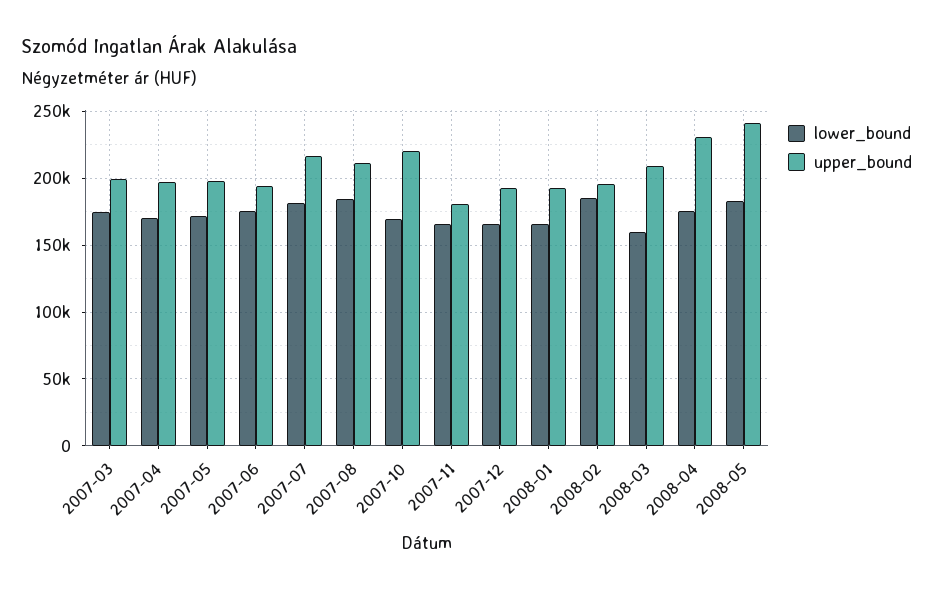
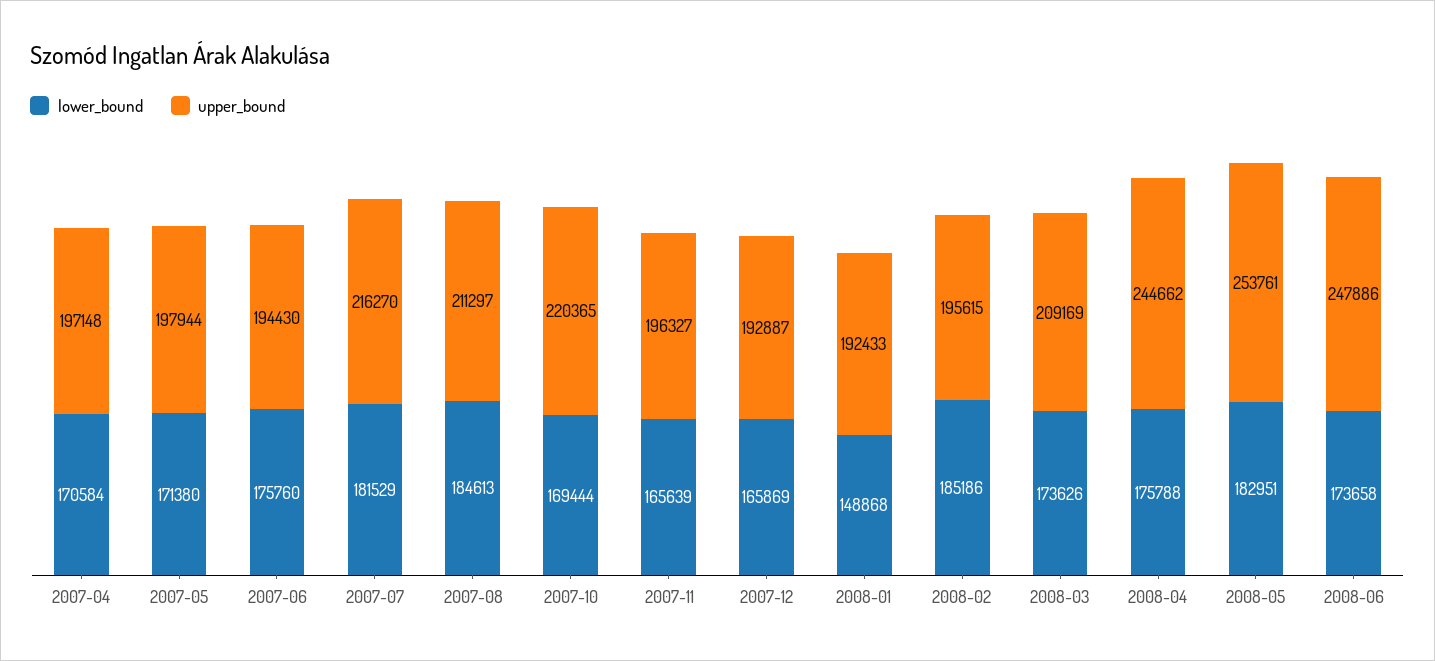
lower_bound, 2007-03: 175000 -> none
upper_bound, 2007-03: 200000 -> none
upper_bound, 2007-11: 180000 -> 196327
lower_bound, 2008-01: 165000 -> 148868
lower_bound, 2008-03: 160000 -> 173626
upper_bound, 2008-04: 230000 -> 244662
upper_bound, 2008-05: 240000 -> 253761
lower_bound, 2008-06: none -> 173658
upper_bound, 2008-06: none -> 247886

